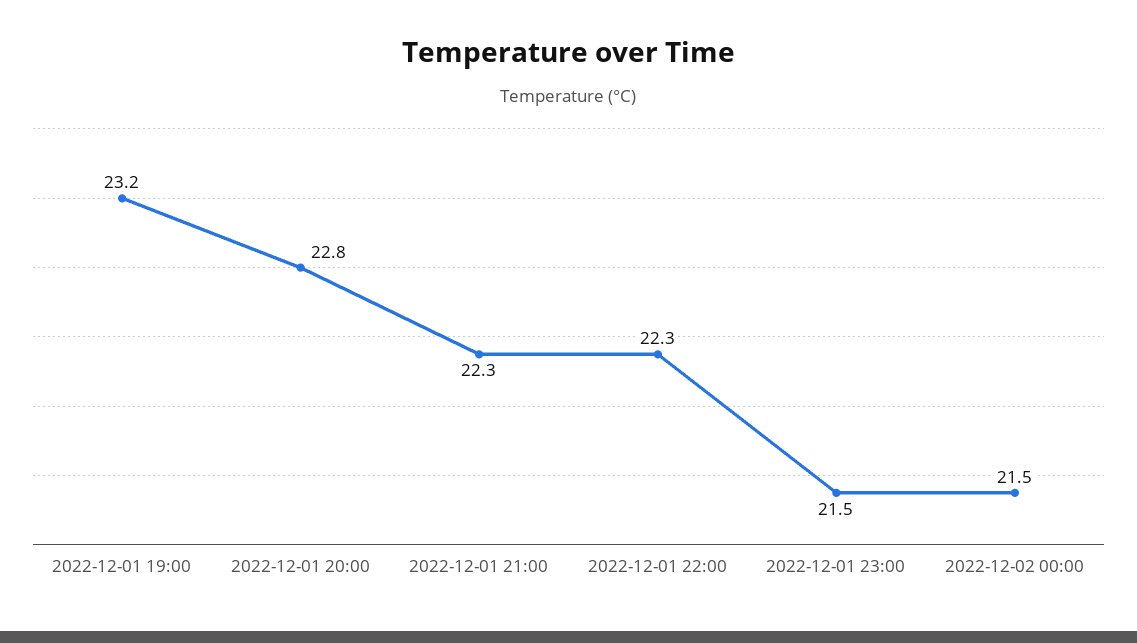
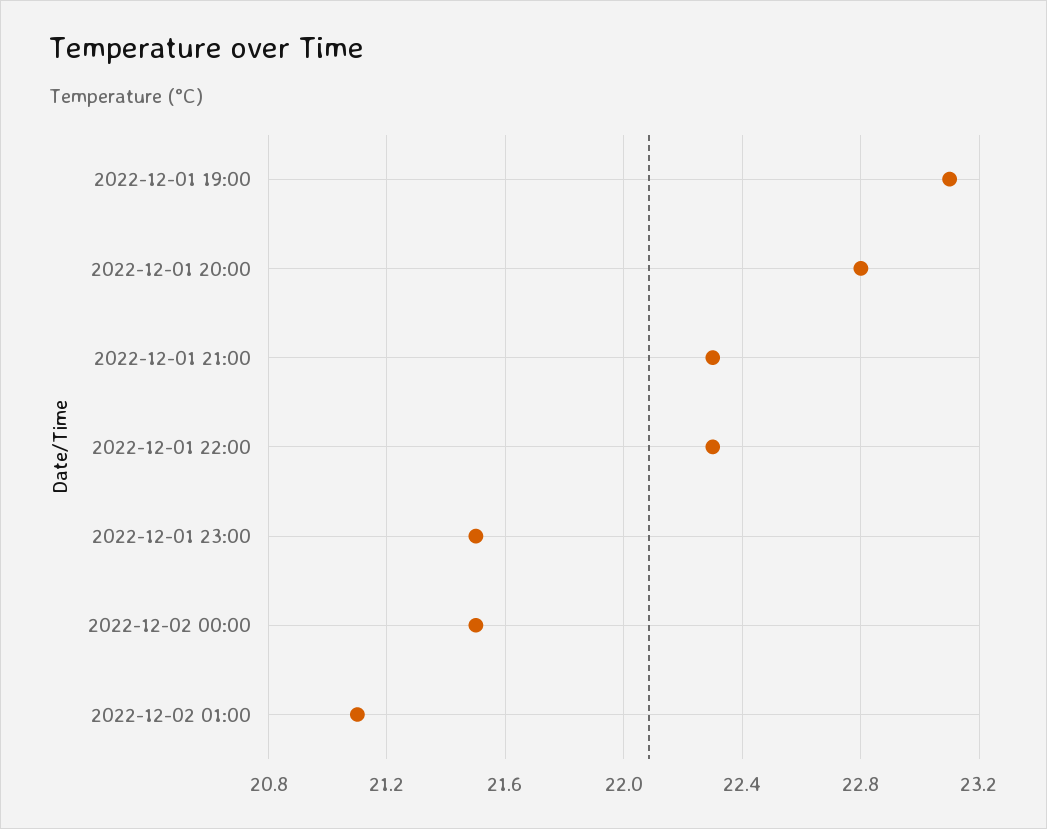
2022-12-01 19:00: 23.2 -> 23.1
2022-12-02 01:00: none -> 21.1

